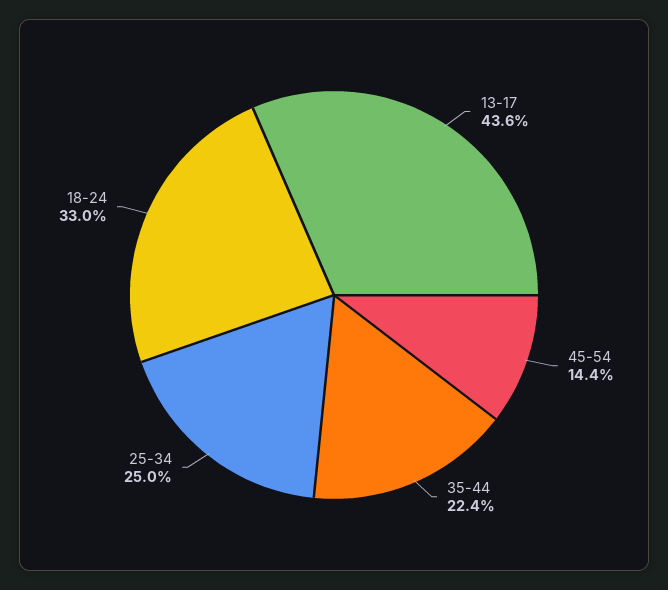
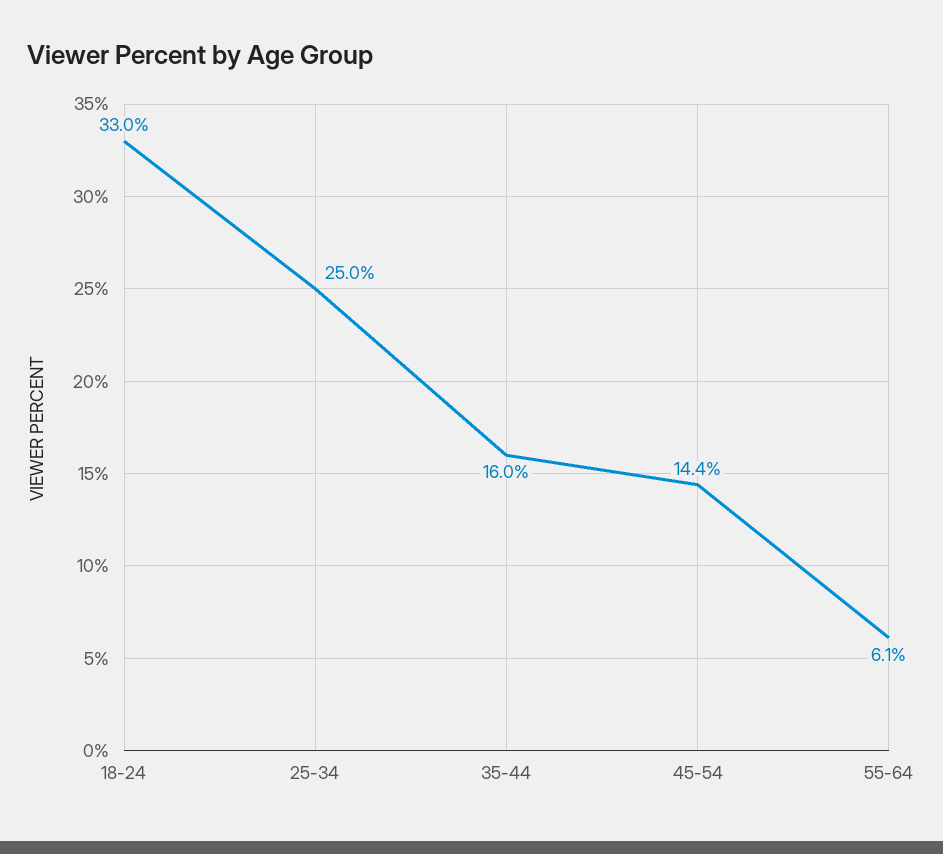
13-17: 43.6 -> none
35-44: 22.4 -> 16
55-64: none -> 6.1

